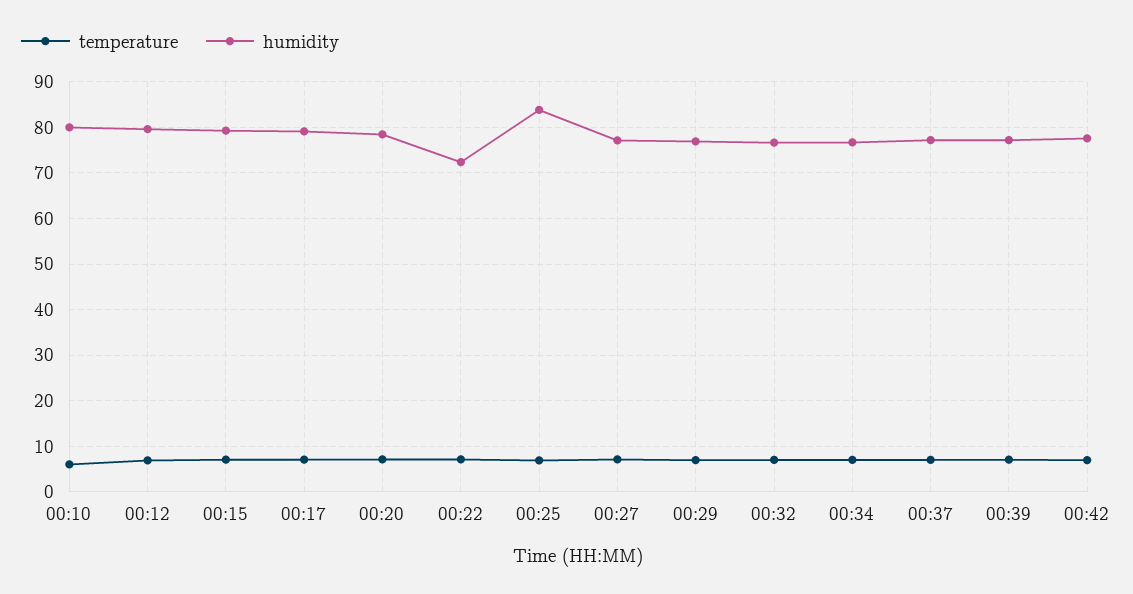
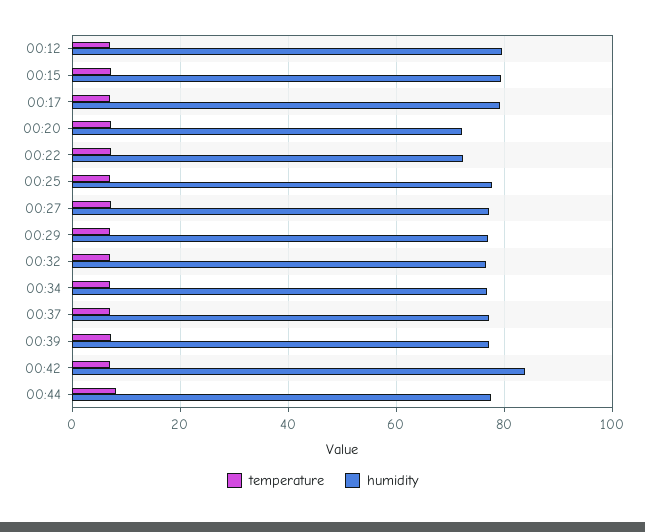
temperature, 00:10: 6 -> none
humidity, 00:10: 80 -> none
humidity, 00:20: 78 -> 72
humidity, 00:25: 84 -> 78
humidity, 00:42: 78 -> 84
temperature, 00:44: none -> 8
humidity, 00:44: none -> 78

